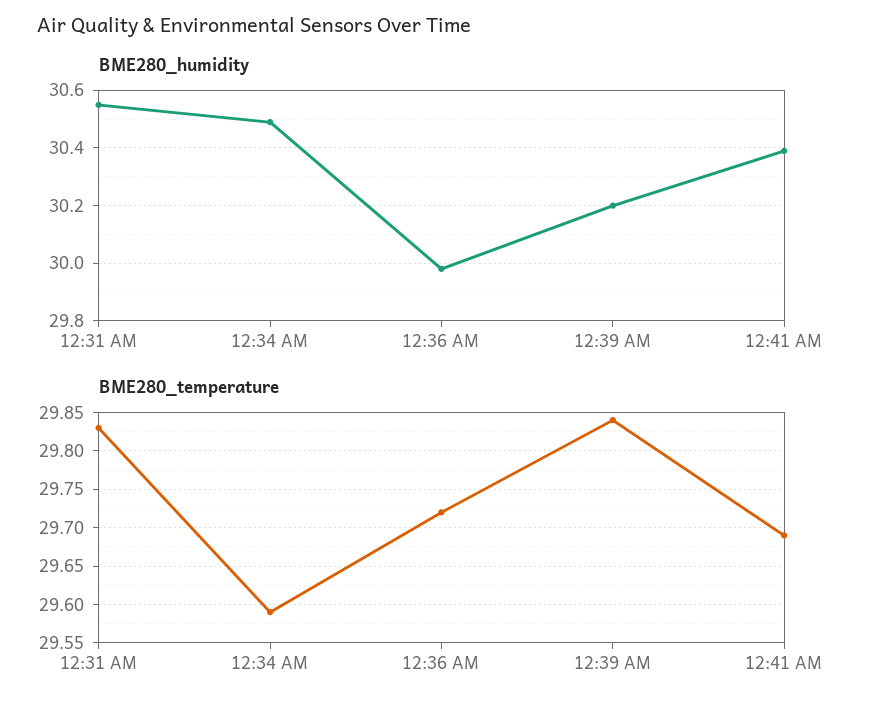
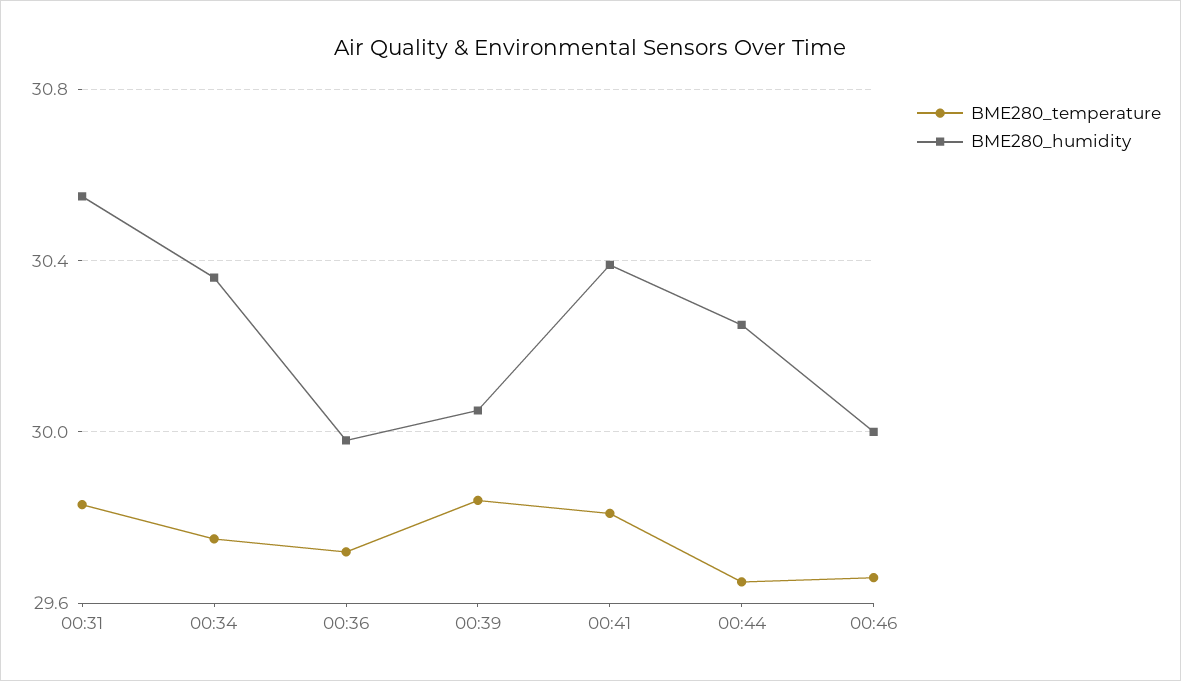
BME280_humidity, 12:34 AM: 30.5 -> 30.35
BME280_humidity, 12:39 AM: 30.2 -> 30.05
BME280_temperature, 12:34 AM: 29.59 -> 29.75
BME280_temperature, 12:41 AM: 29.69 -> 29.8
BME280_temperature, 00:44: none -> 29.65
BME280_humidity, 00:44: none -> 30.25
BME280_temperature, 00:46: none -> 29.65
BME280_humidity, 00:46: none -> 30

